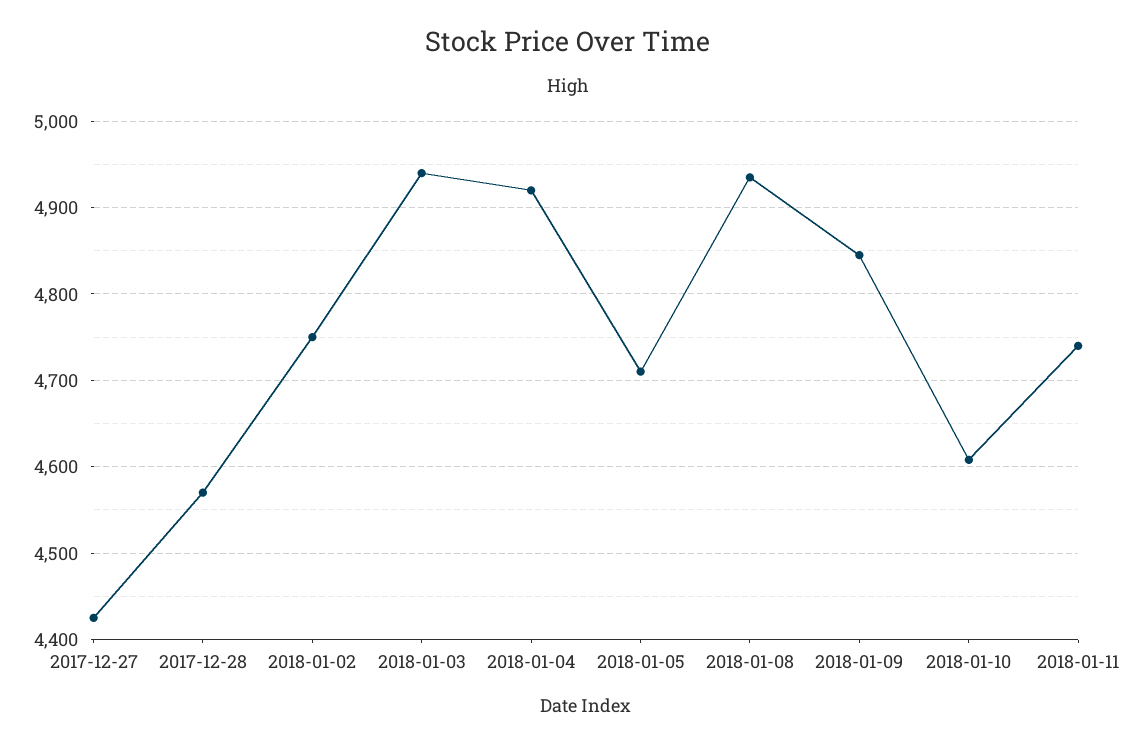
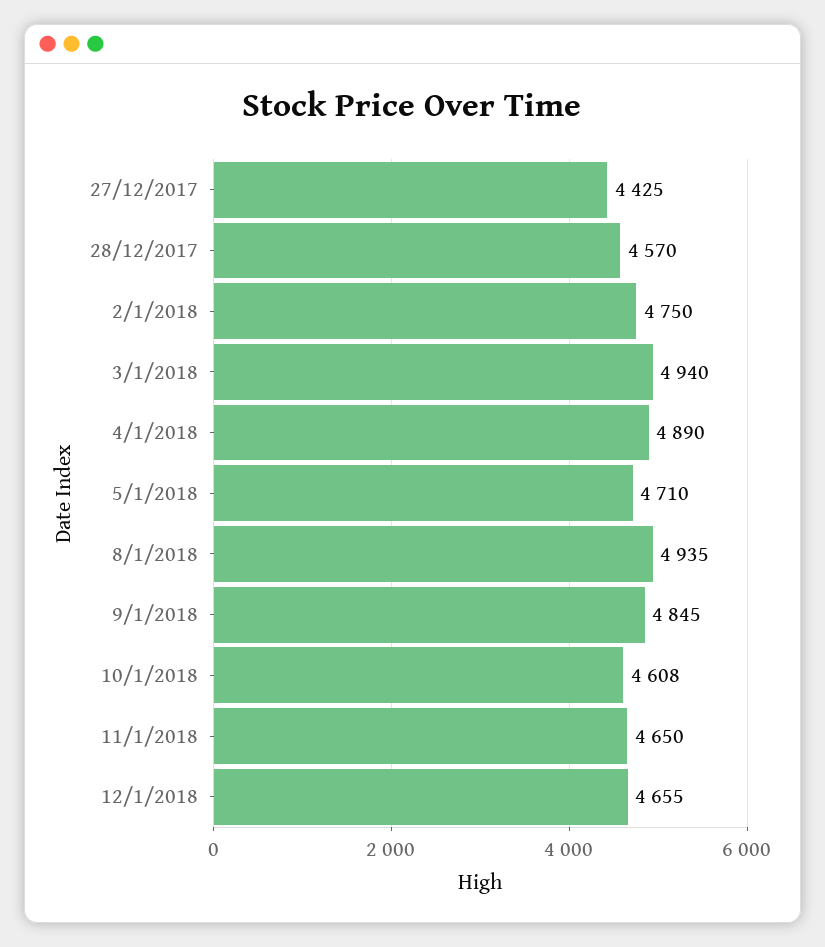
2018-01-04: 4920 -> 4890
2018-01-11: 4740 -> 4650
12/1/2018: none -> 4655

